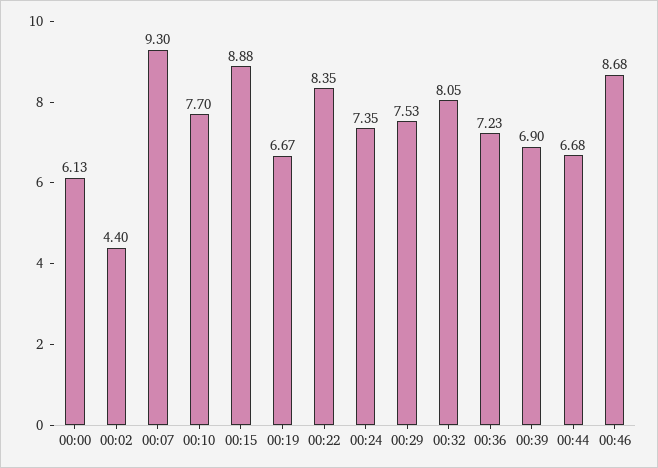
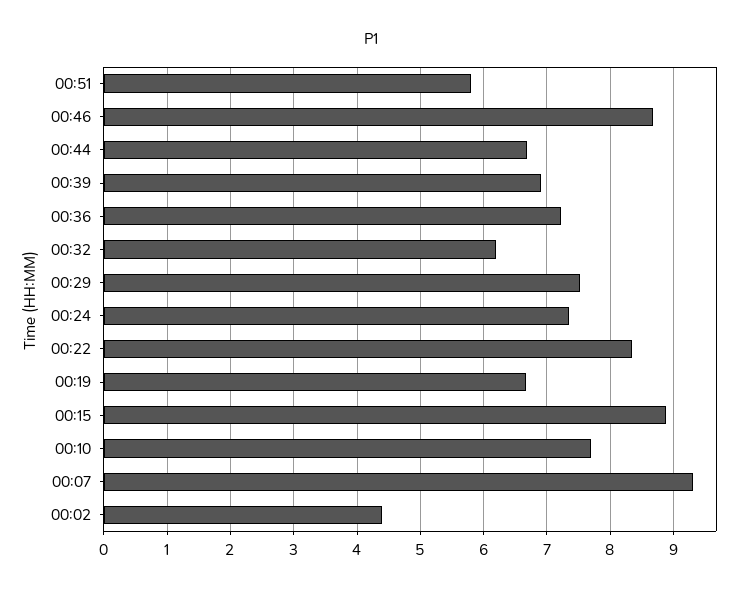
00:00: 6.13 -> none
00:32: 8.05 -> 6.2
00:51: none -> 5.8

